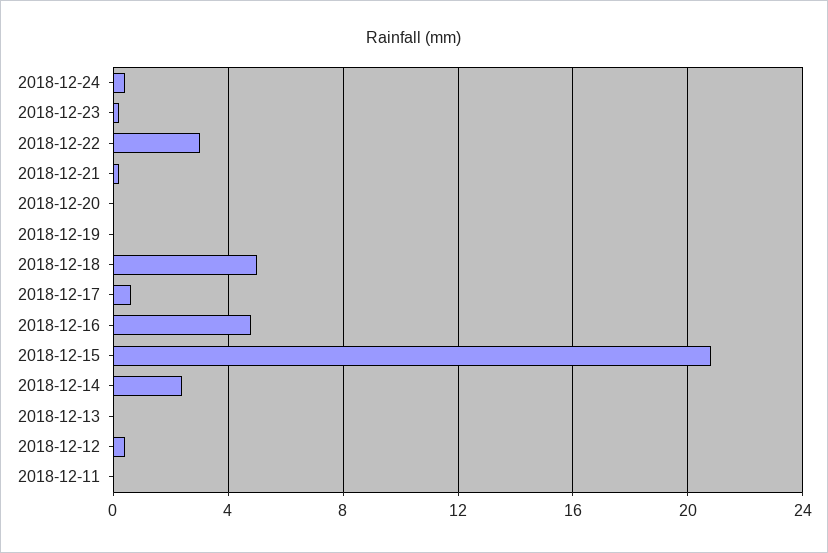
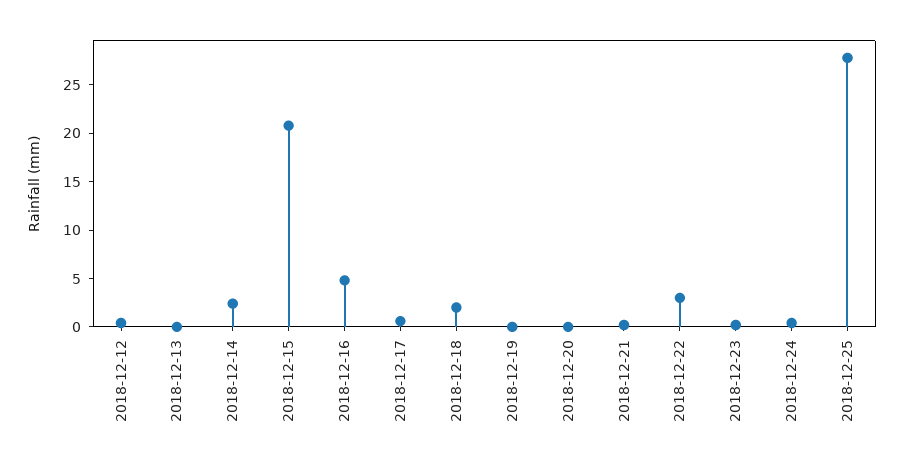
2018-12-18: 5 -> 2
2018-12-11: 0 -> none
2018-12-25: none -> 28

